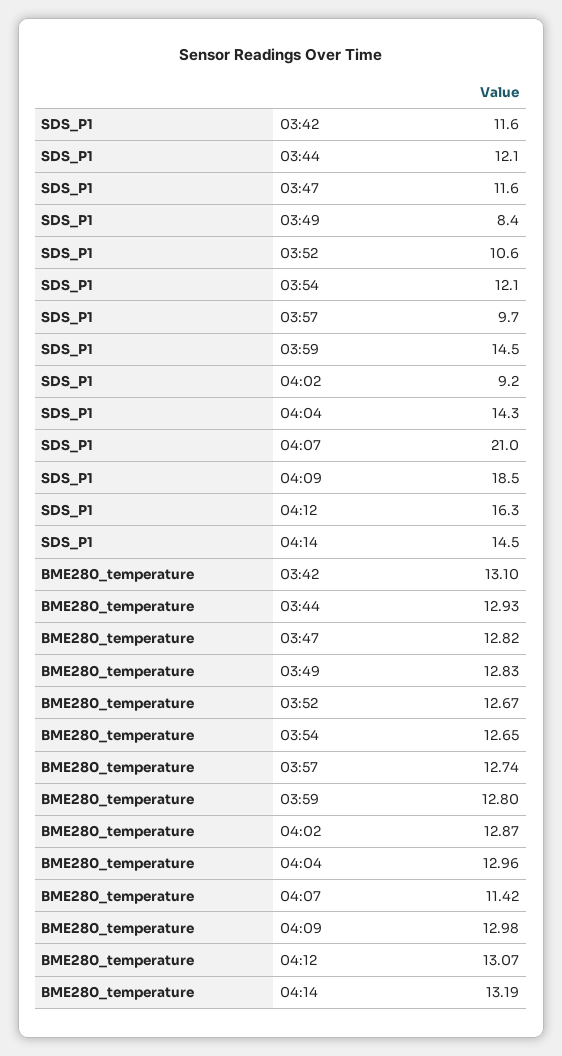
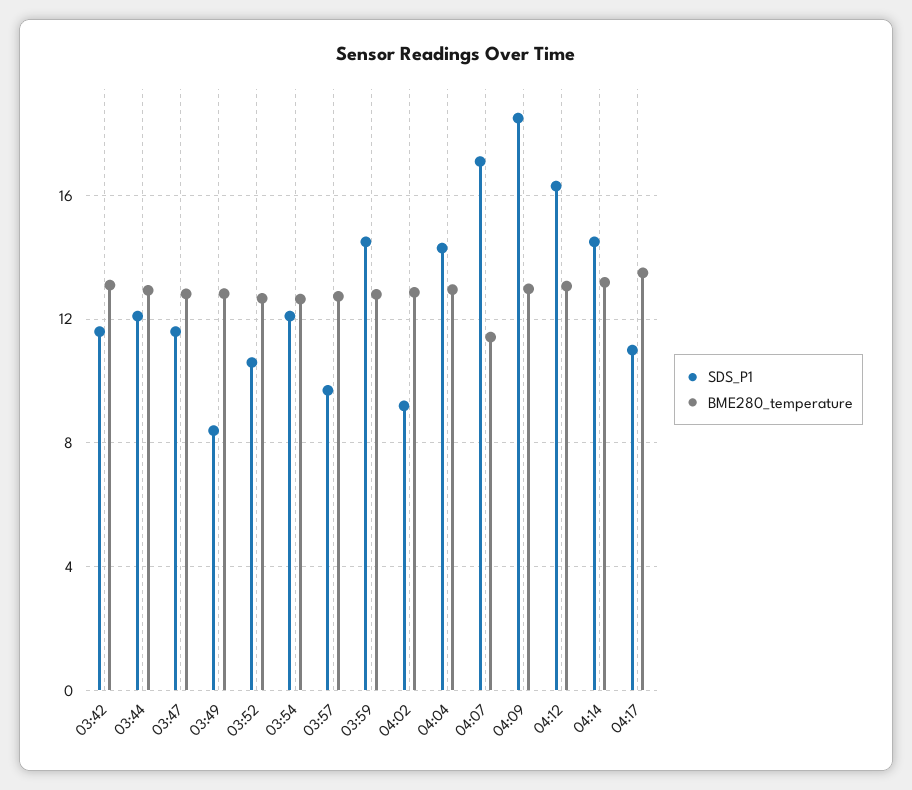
SDS_P1, 04:07: 21 -> 17
SDS_P1, 04:17: none -> 11
BME280_temperature, 04:17: none -> 13.5

